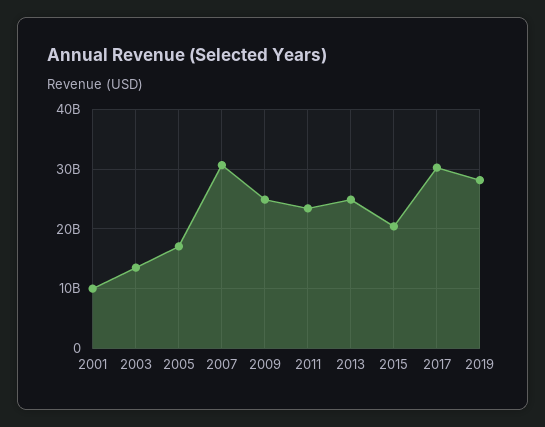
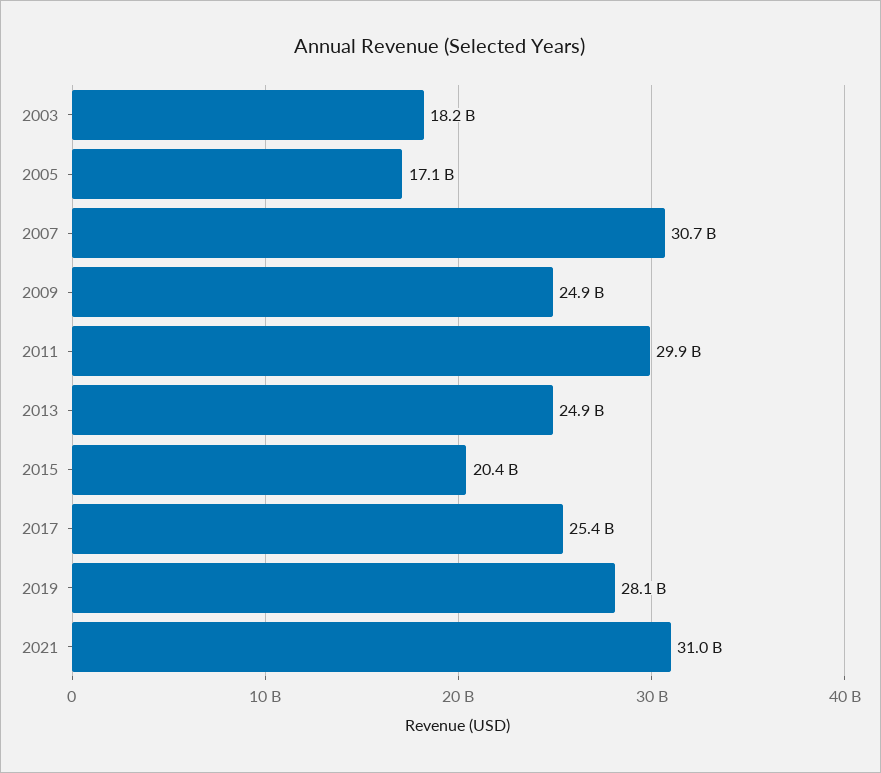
2001: 10000000000 -> none
2003: 14000000000 -> 18200000000
2011: 24000000000 -> 29900000000
2017: 30000000000 -> 25400000000
2021: none -> 31000000000

